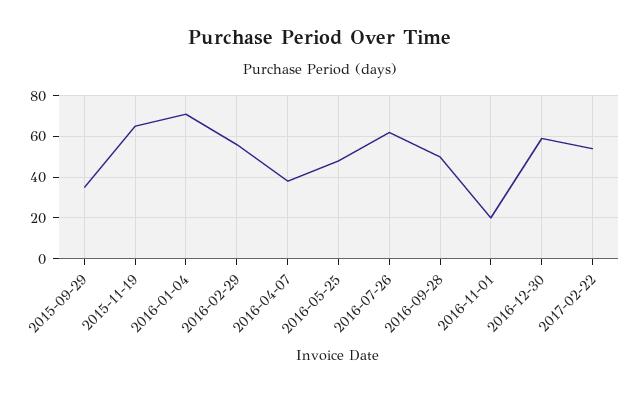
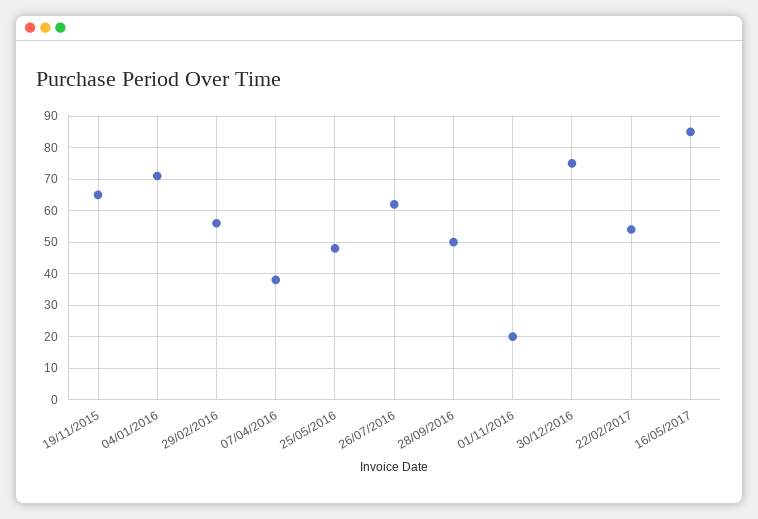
2015-09-29: 35 -> none
2016-12-30: 60 -> 75
16/05/2017: none -> 85

